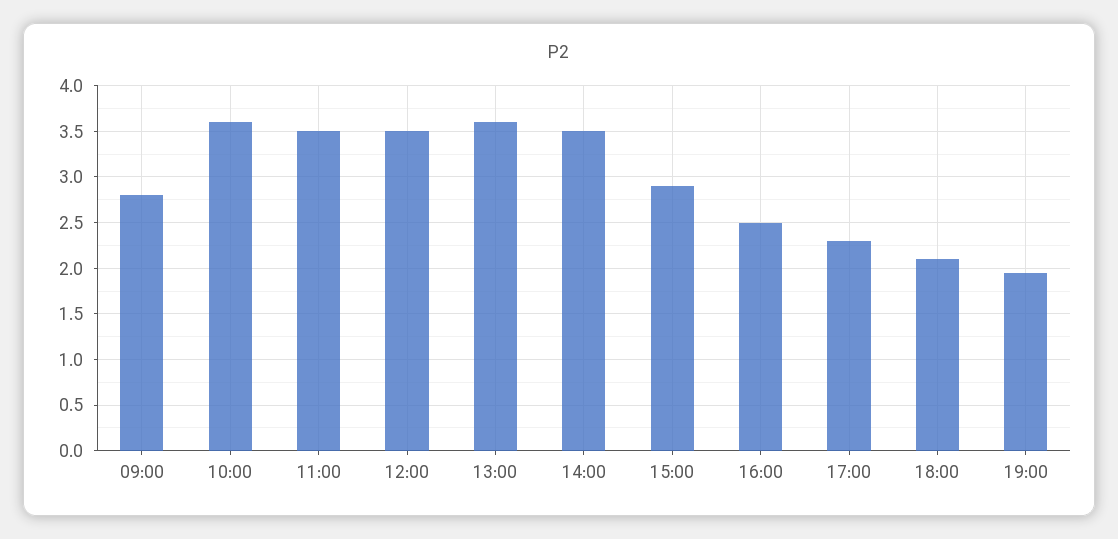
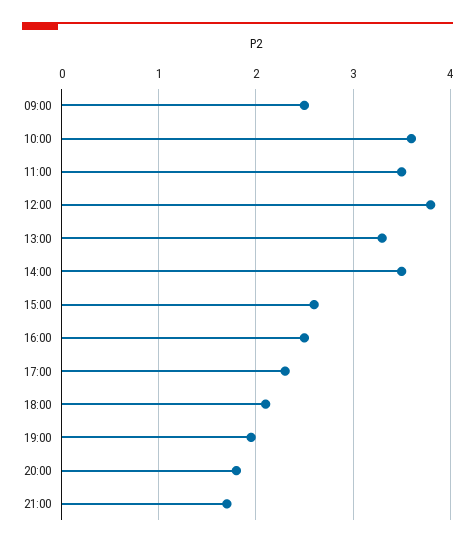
09:00: 2.8 -> 2.5
12:00: 3.5 -> 3.8
13:00: 3.6 -> 3.3
15:00: 2.9 -> 2.6
20:00: none -> 1.8
21:00: none -> 1.7

